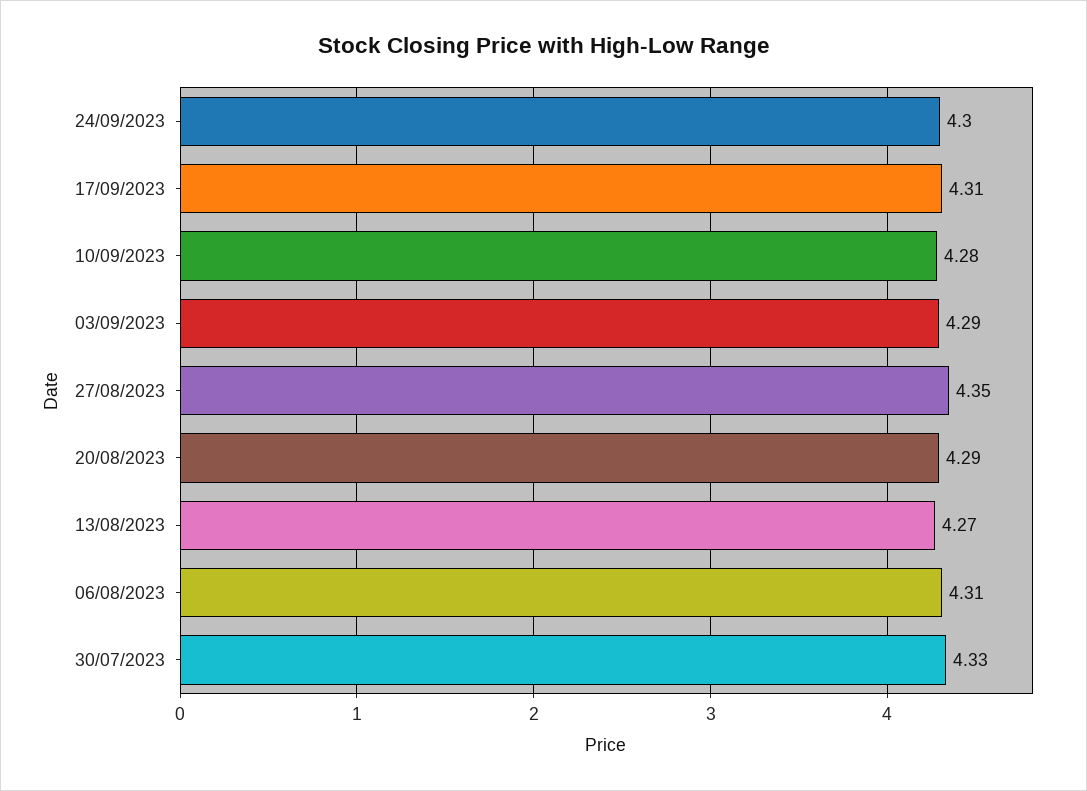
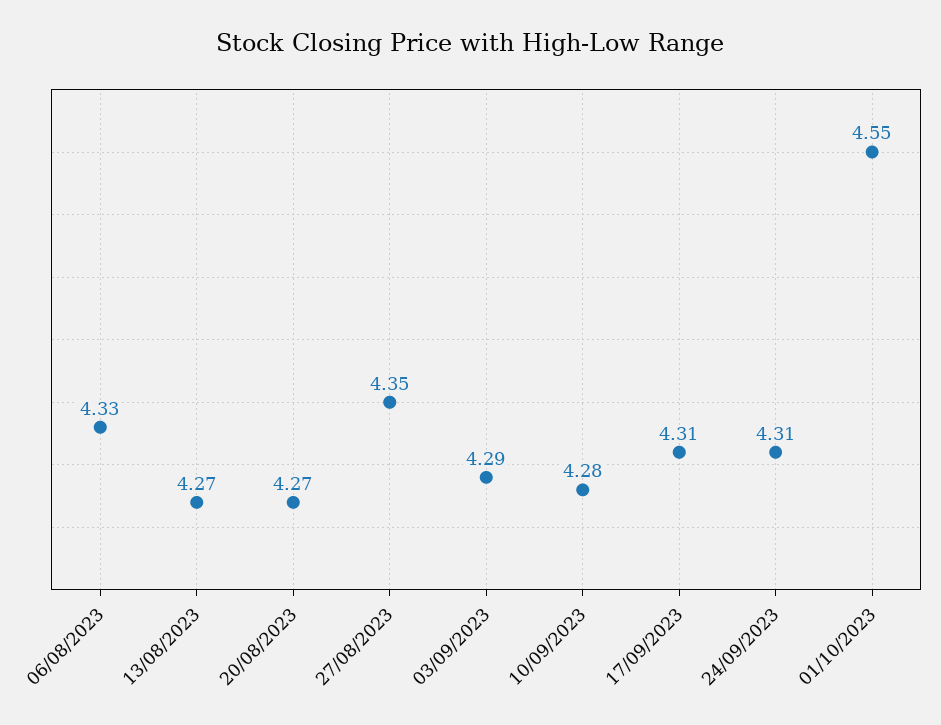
24/09/2023: 4.3 -> 4.31
20/08/2023: 4.29 -> 4.27
06/08/2023: 4.31 -> 4.33
30/07/2023: 4.33 -> none
01/10/2023: none -> 4.55

